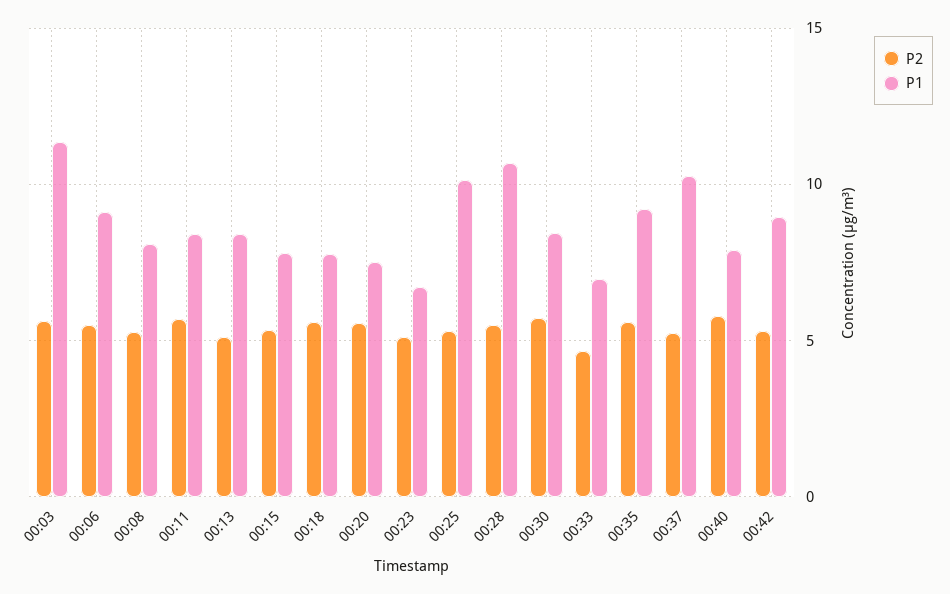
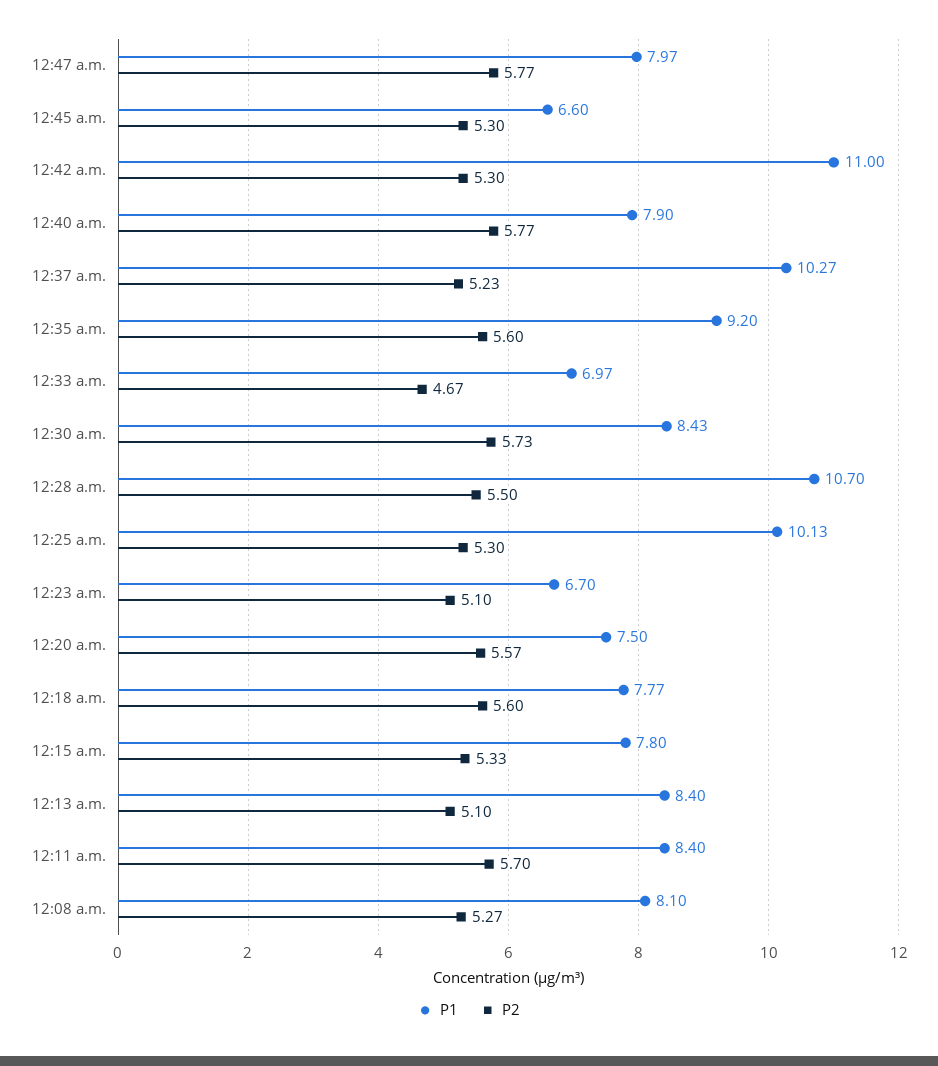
P2, 00:03: 5.5 -> none
P1, 00:03: 11.5 -> none
P2, 00:06: 5.5 -> none
P1, 00:06: 9 -> none
P1, 00:42: 9 -> 11
P1, 12:47 a.m.: none -> 7.97
P2, 12:47 a.m.: none -> 5.77
P1, 12:45 a.m.: none -> 6.6
P2, 12:45 a.m.: none -> 5.3

